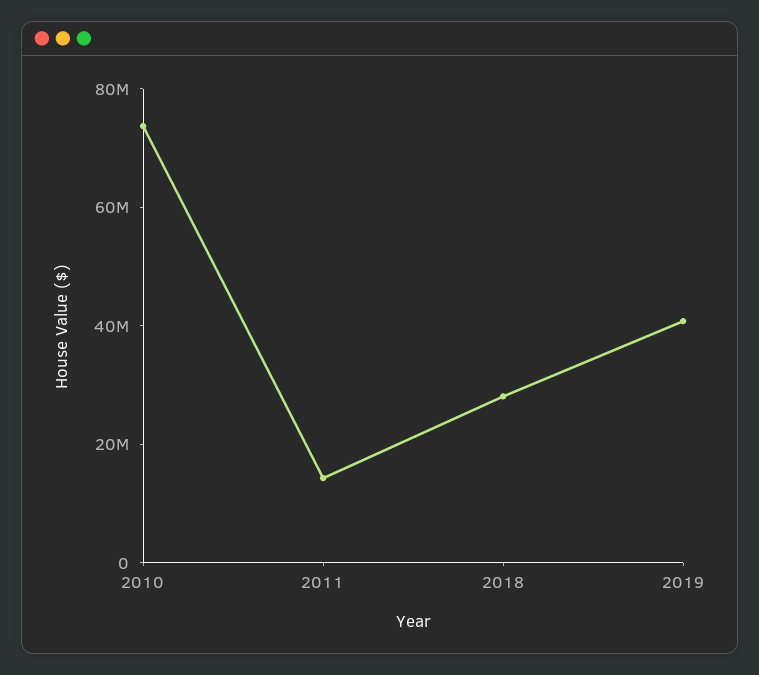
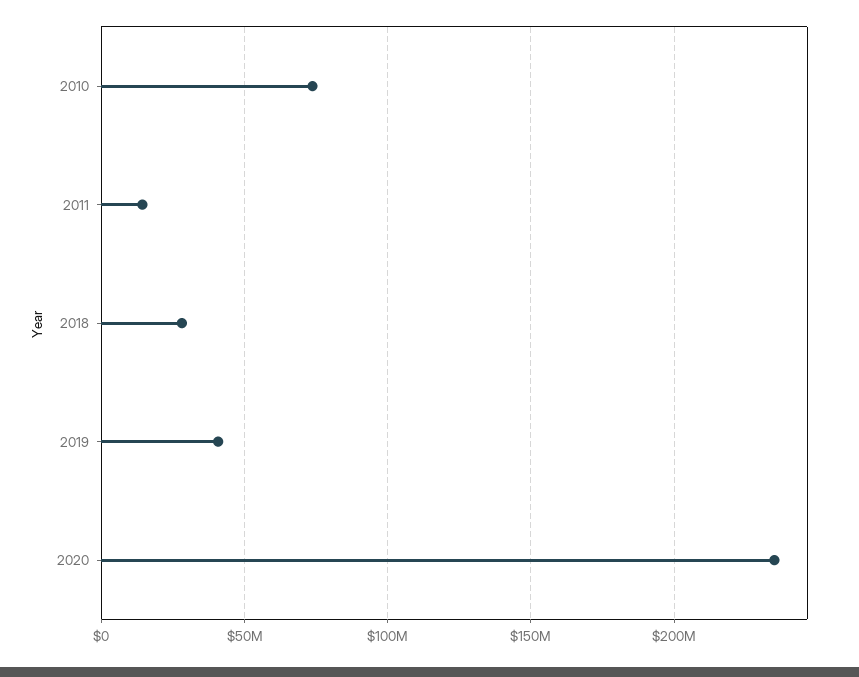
2020: none -> 235000000

